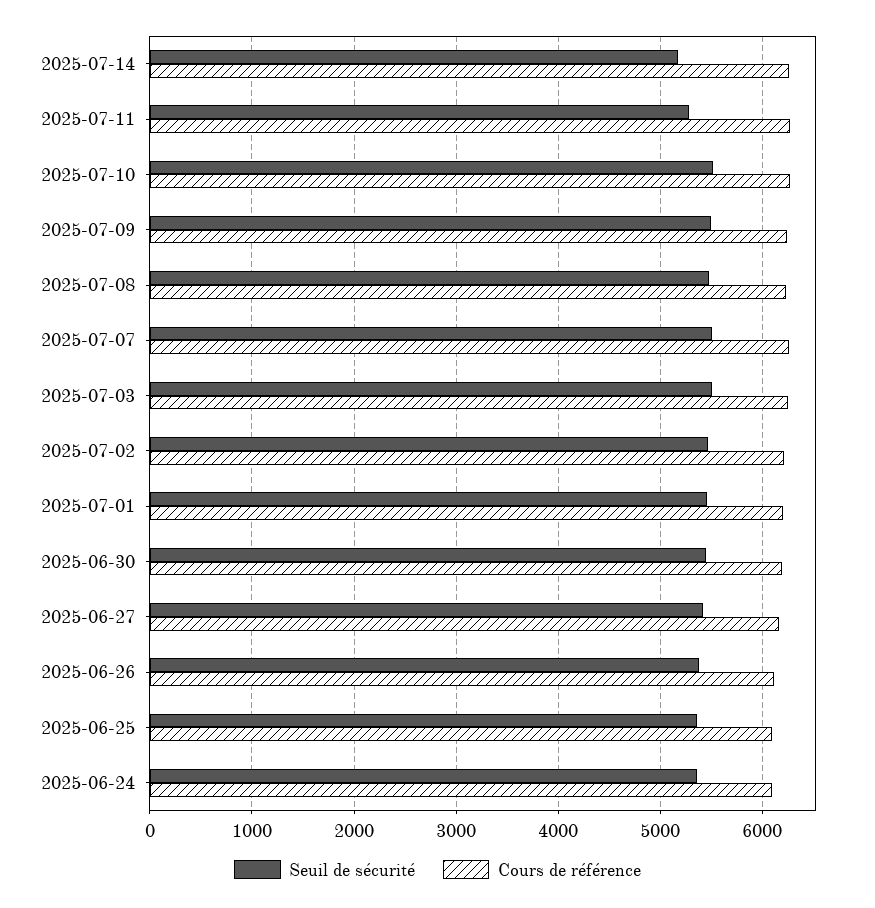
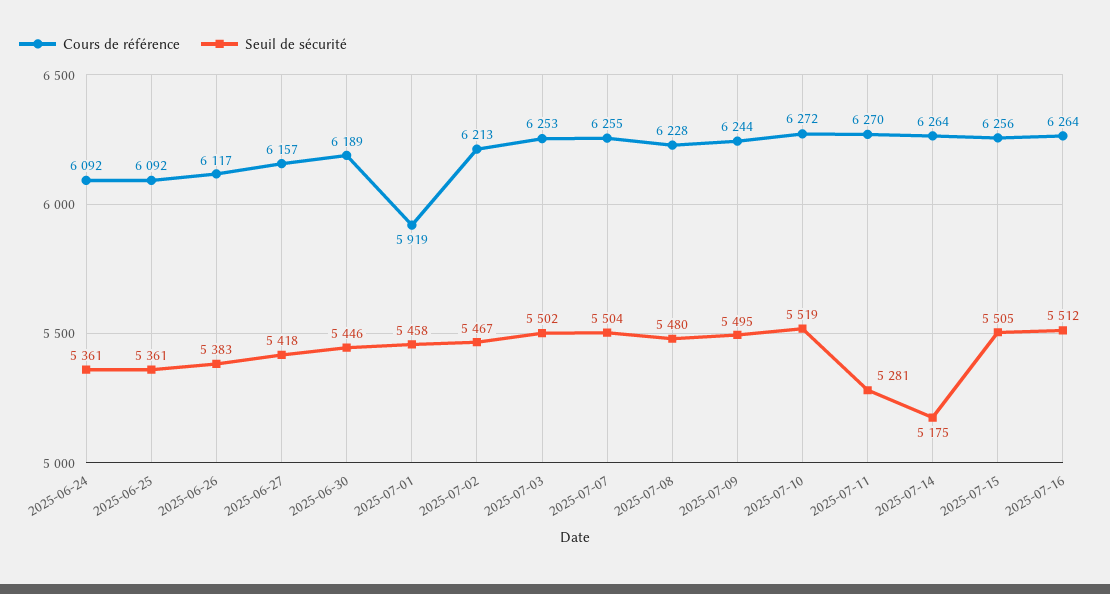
Cours de référence, 2025-07-01: 6200 -> 5919
Cours de référence, 2025-07-15: none -> 6256
Seuil de sécurité, 2025-07-15: none -> 5505
Cours de référence, 2025-07-16: none -> 6264
Seuil de sécurité, 2025-07-16: none -> 5512

